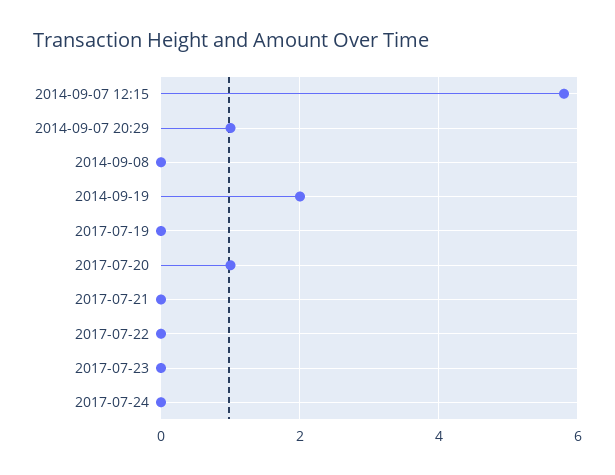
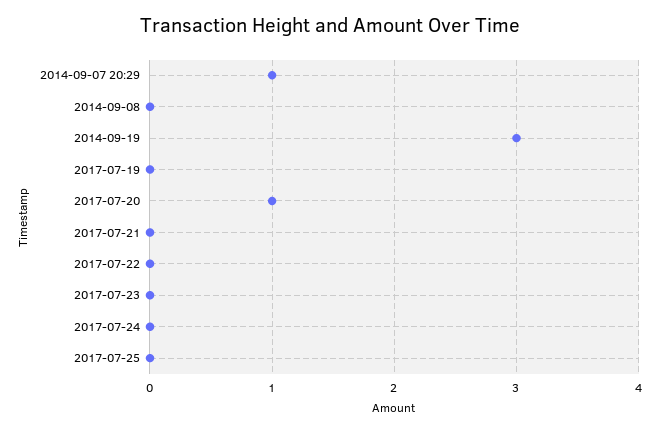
2014-09-07 12:15: 5.8 -> none
2014-09-19: 2 -> 3
2017-07-25: none -> 0

